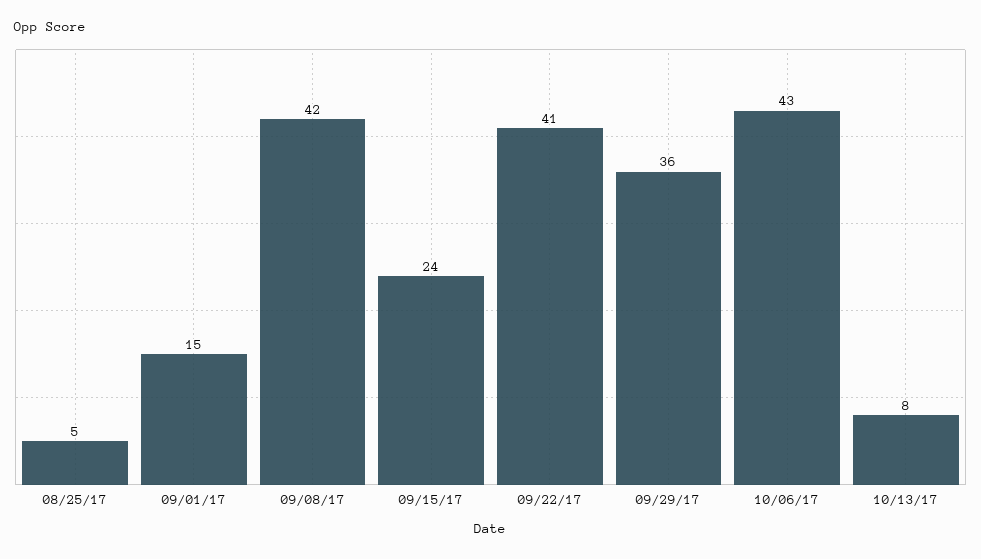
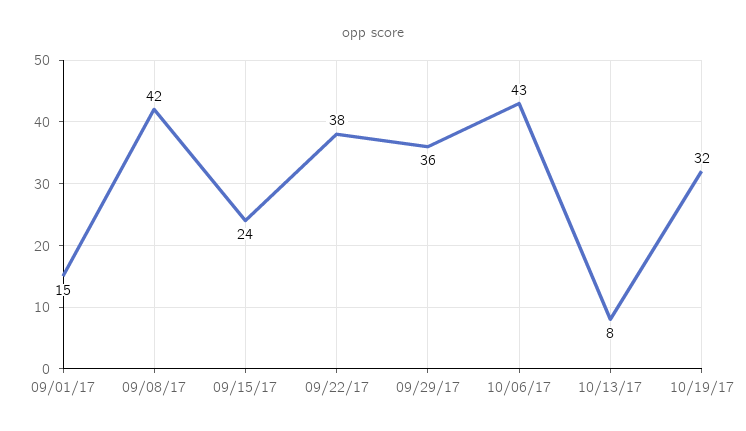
08/25/17: 5 -> none
09/22/17: 41 -> 38
10/19/17: none -> 32

